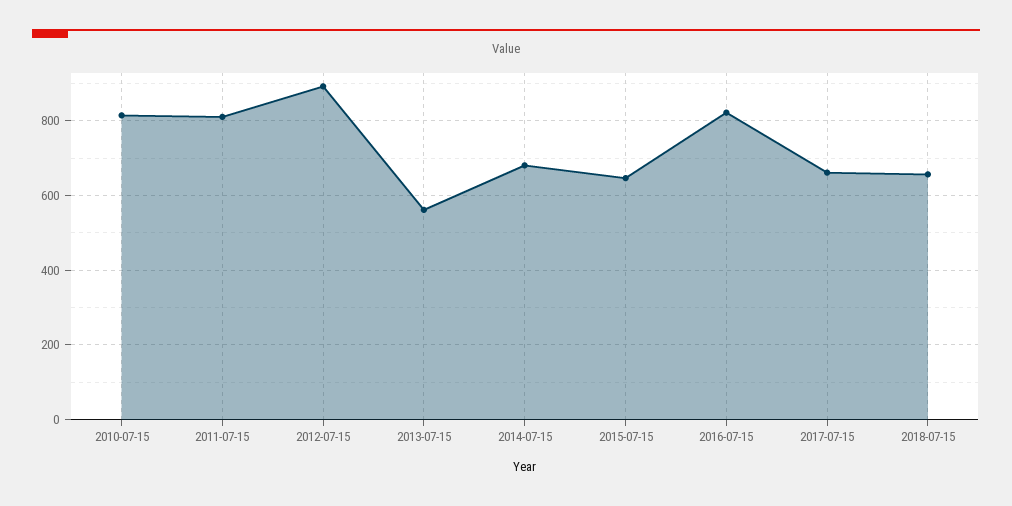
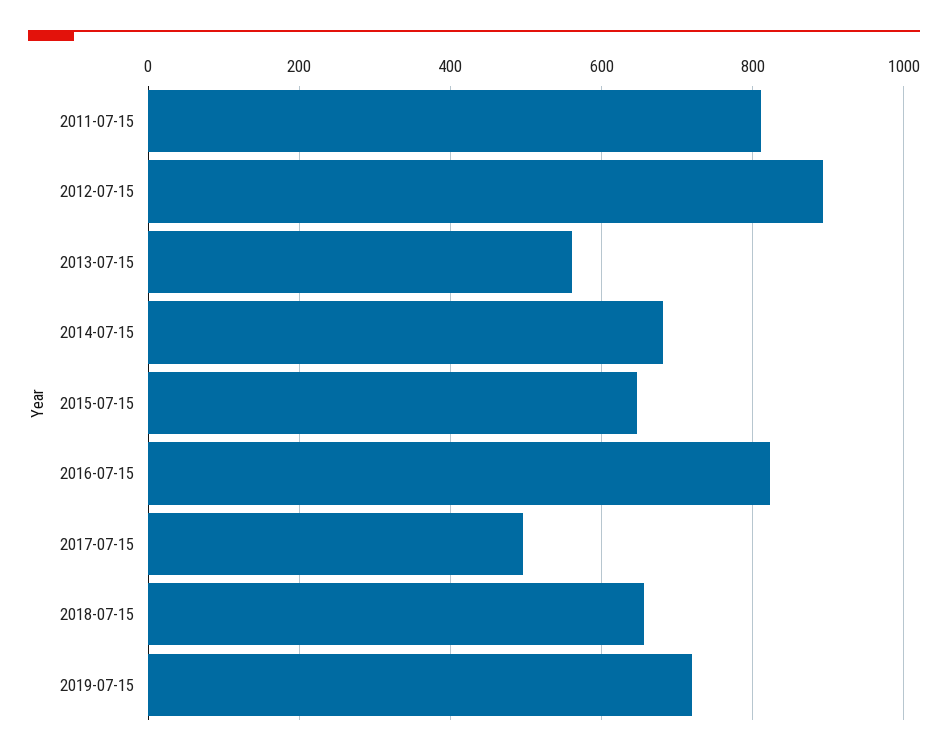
2010-07-15: 820 -> none
2017-07-15: 660 -> 500
2019-07-15: none -> 720

